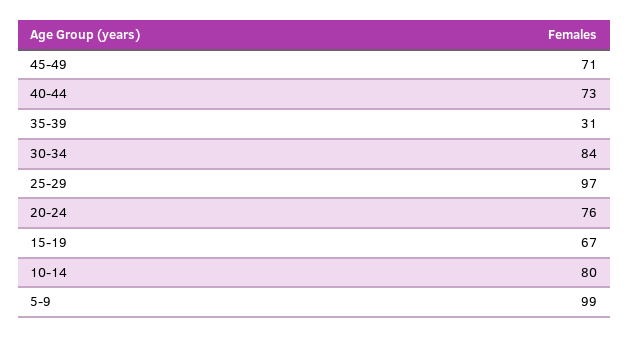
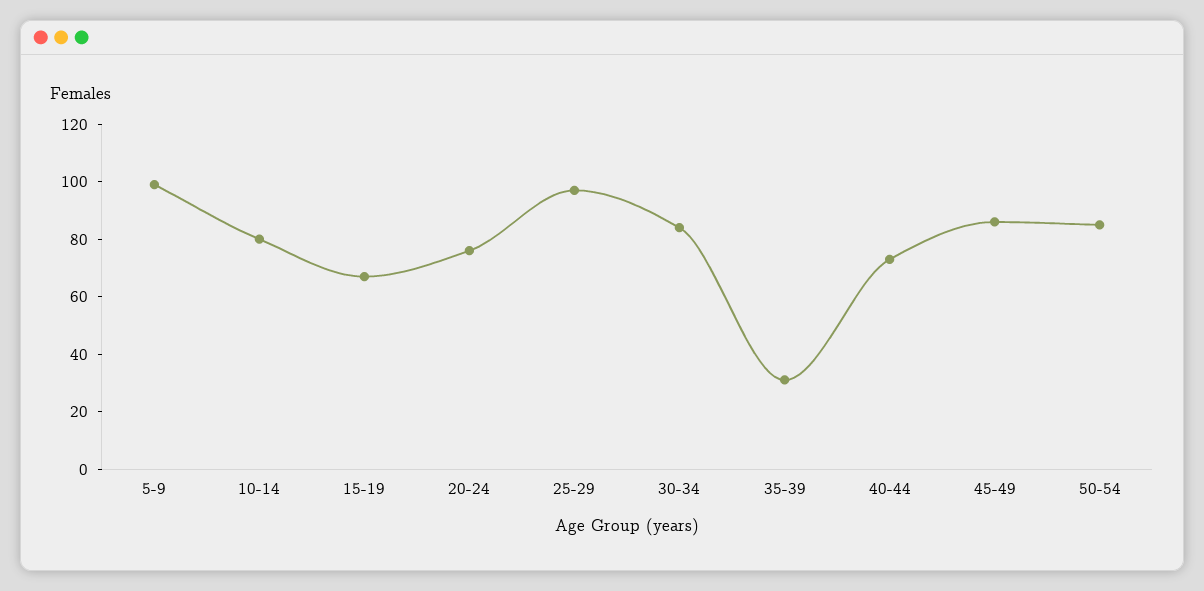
45-49: 71 -> 85
50-54: none -> 85

